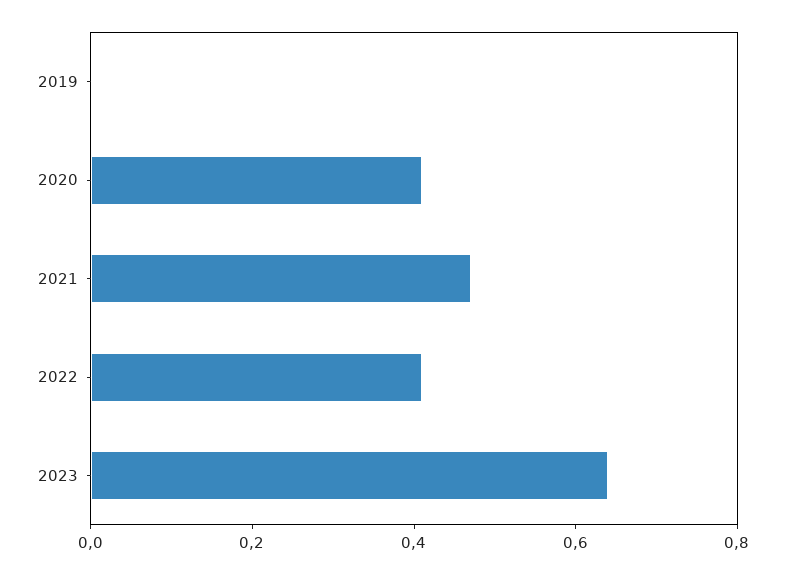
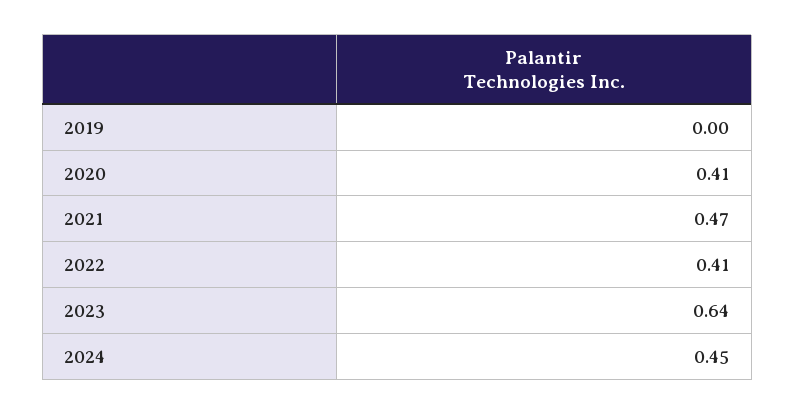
2024: none -> 0.45

